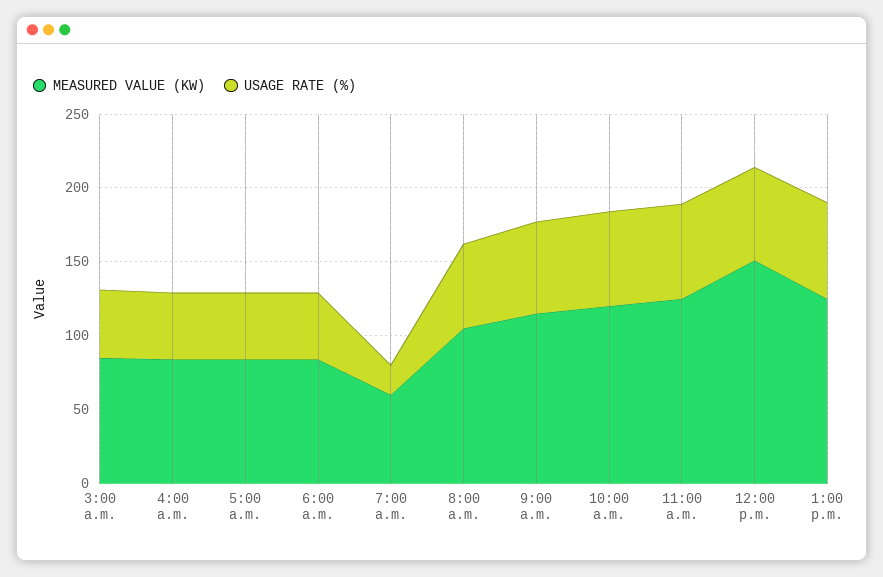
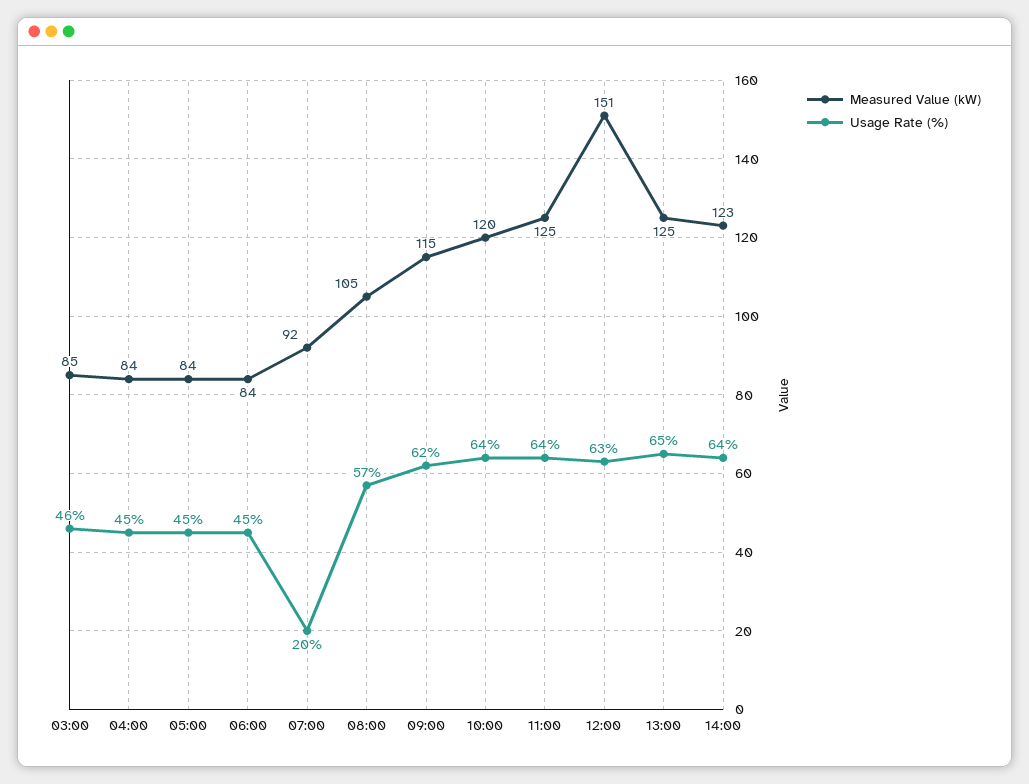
MEASURED VALUE (KW), 7:00 a.m.: 60 -> 92
MEASURED VALUE (KW), 14:00: none -> 123
USAGE RATE (%), 14:00: none -> 64

